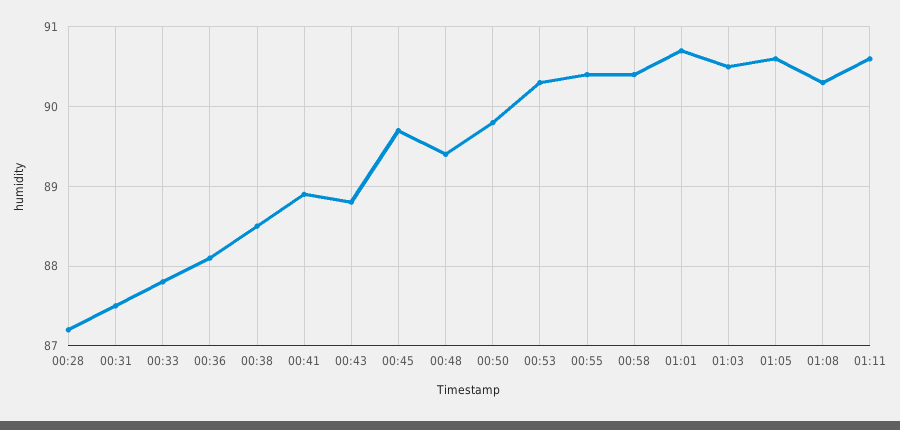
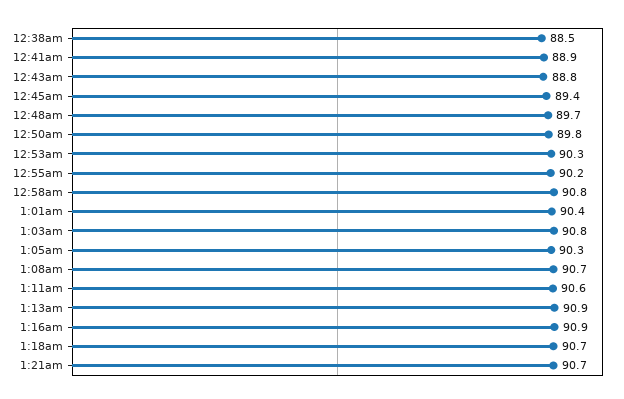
00:28: 87.2 -> none
00:31: 87.5 -> none
00:33: 87.8 -> none
00:36: 88.1 -> none
00:45: 89.7 -> 89.4
00:48: 89.4 -> 89.7
00:55: 90.4 -> 90.2
00:58: 90.4 -> 90.8
01:01: 90.7 -> 90.4
01:03: 90.5 -> 90.8
01:05: 90.6 -> 90.3
01:08: 90.3 -> 90.7
1:13am: none -> 90.9
1:16am: none -> 90.9
1:18am: none -> 90.7
1:21am: none -> 90.7

